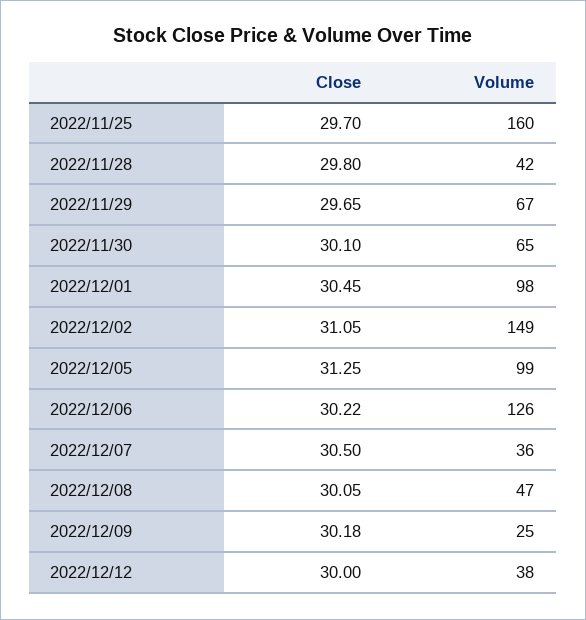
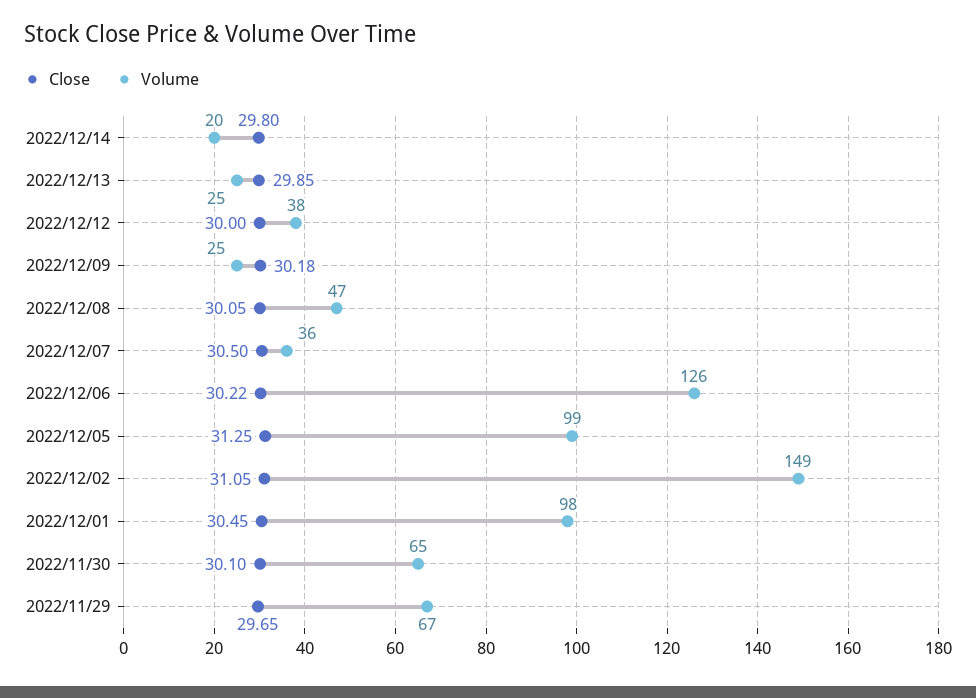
Close, 2022/11/25: 29.7 -> none
Volume, 2022/11/25: 160 -> none
Close, 2022/11/28: 29.8 -> none
Volume, 2022/11/28: 42 -> none
Close, 2022/12/14: none -> 29.8
Volume, 2022/12/14: none -> 20
Close, 2022/12/13: none -> 29.85
Volume, 2022/12/13: none -> 25

